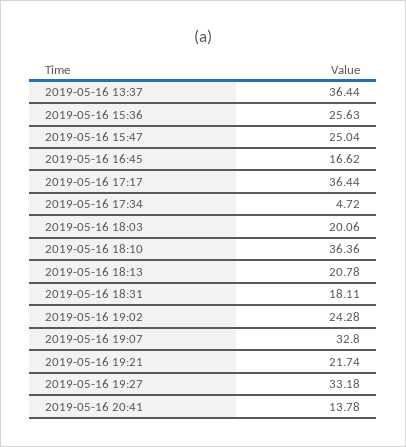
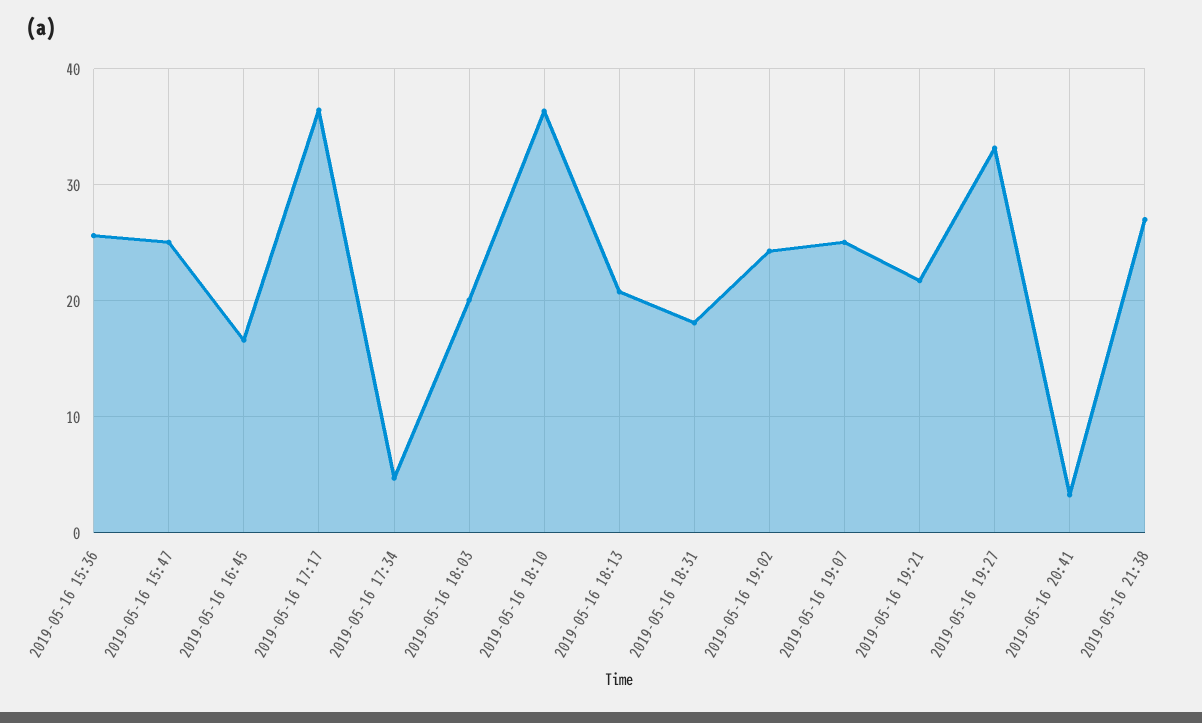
2019-05-16 13:37: 36.44 -> none
2019-05-16 19:07: 32.8 -> 25
2019-05-16 20:41: 13.78 -> 3
2019-05-16 21:38: none -> 27

